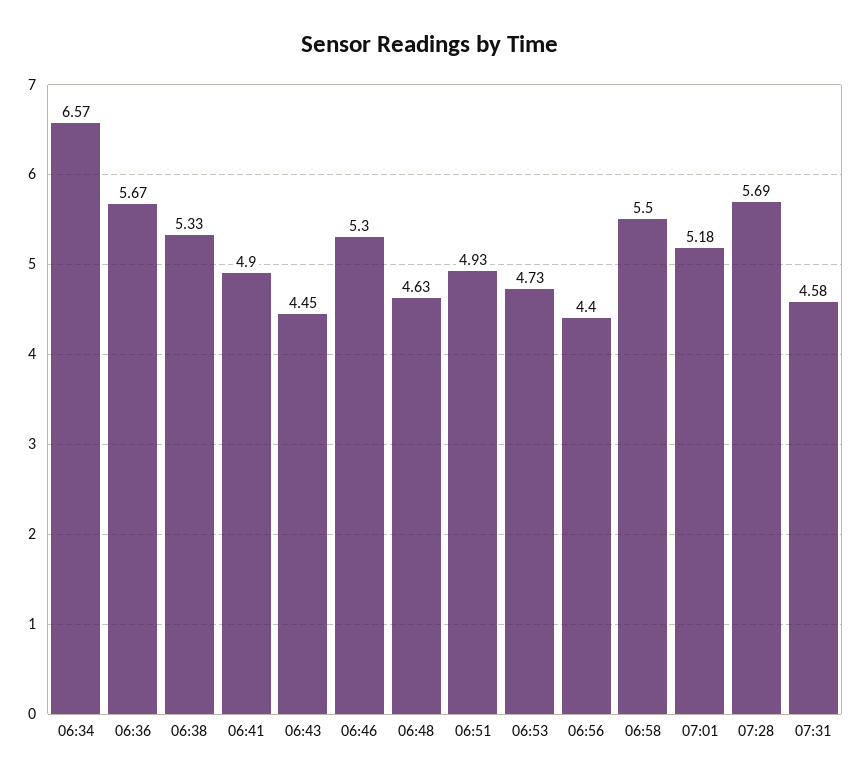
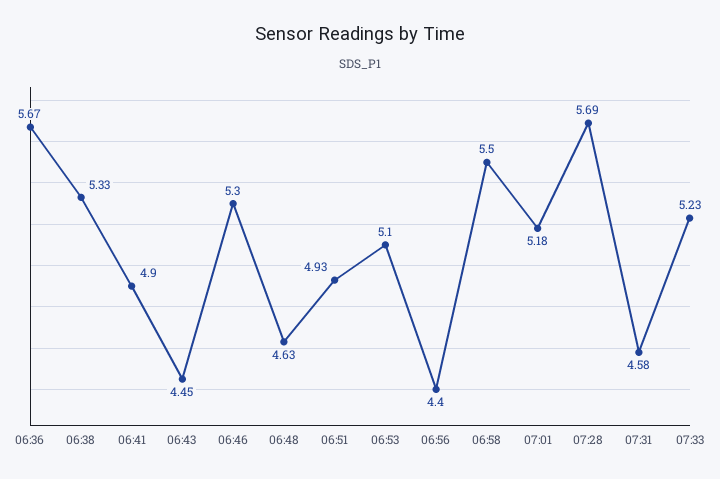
06:34: 6.57 -> none
06:53: 4.73 -> 5.1
07:33: none -> 5.23

